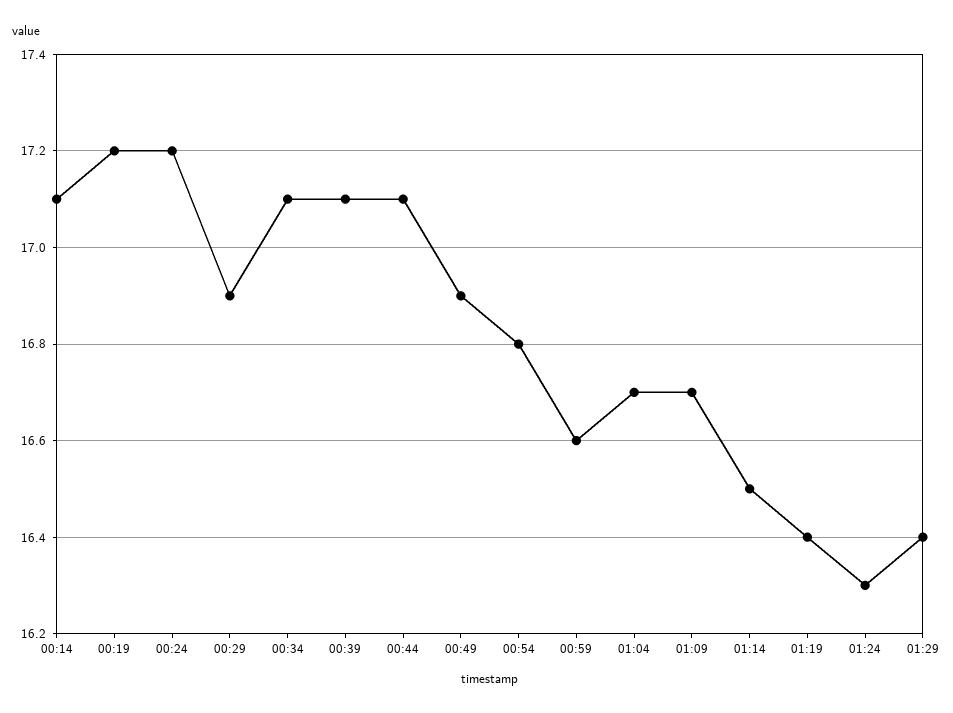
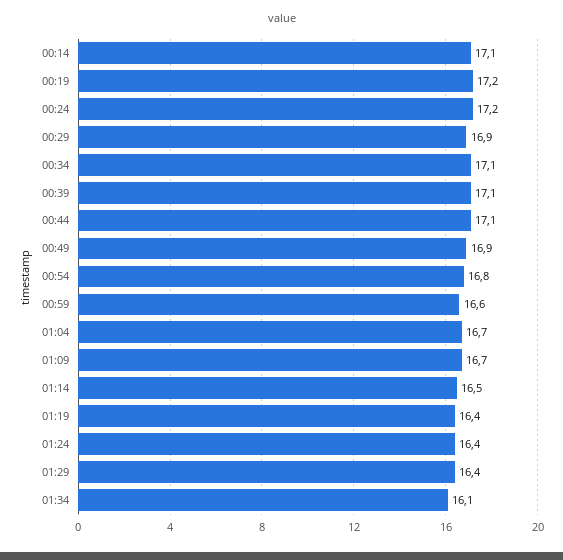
01:24: 16.3 -> 16.4
01:34: none -> 16.1

